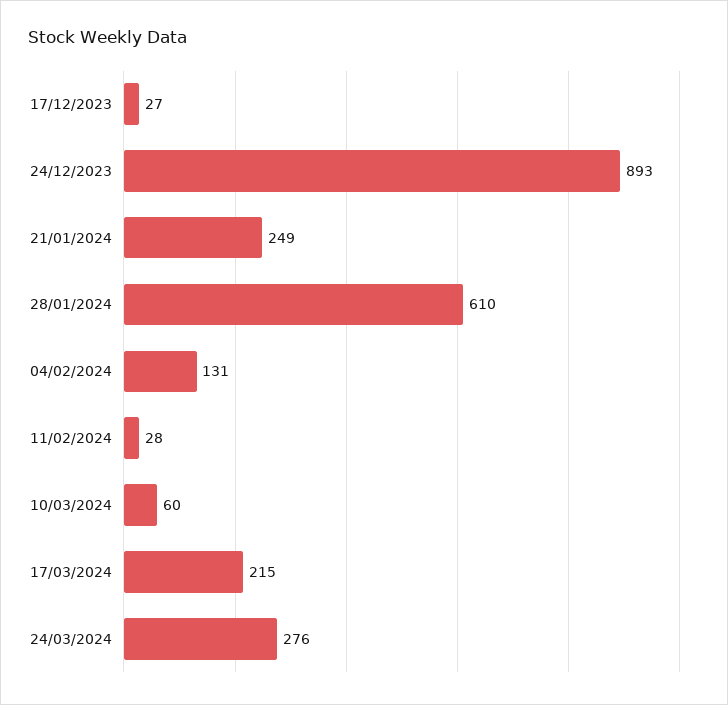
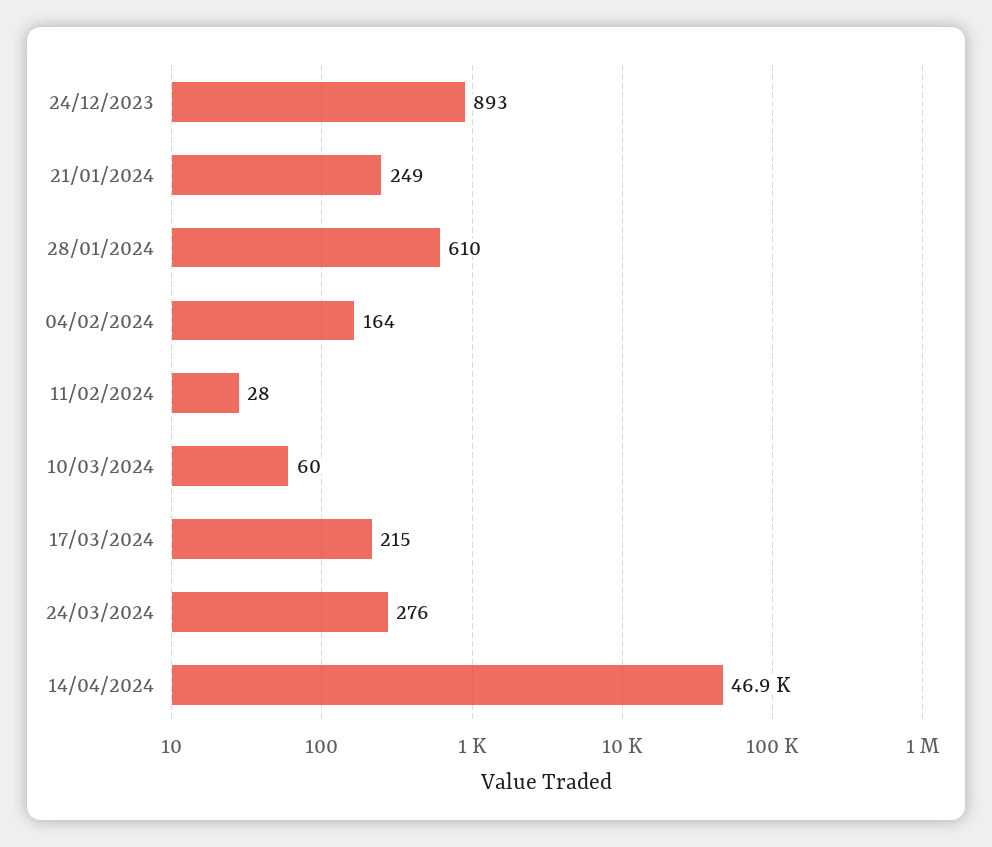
17/12/2023: 27 -> none
04/02/2024: 131 -> 164
14/04/2024: none -> 46900

